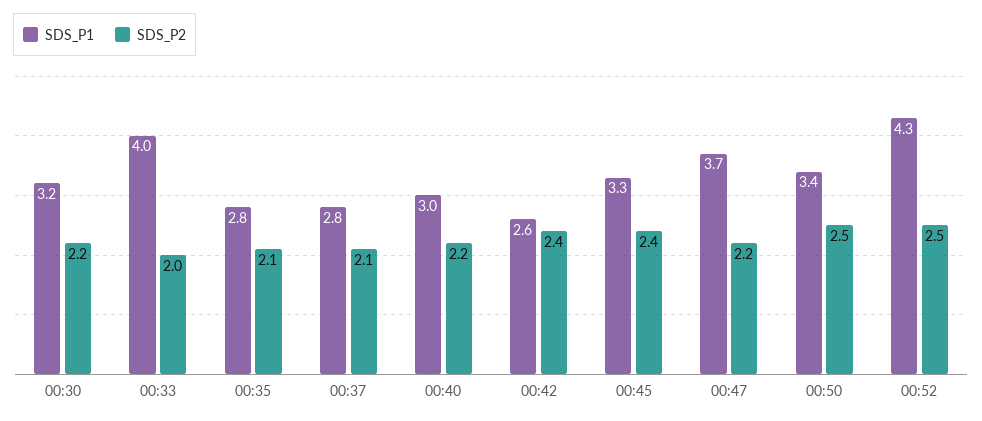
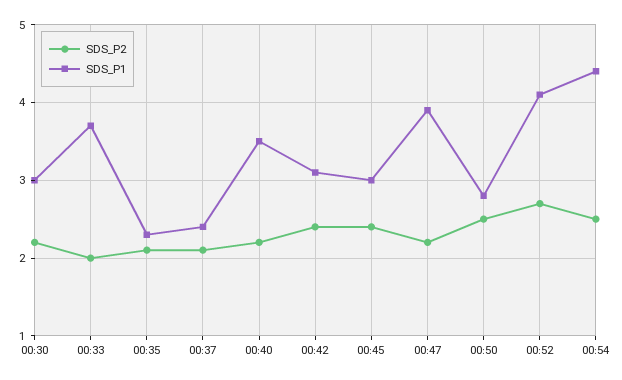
SDS_P1, 00:30: 3.2 -> 3
SDS_P1, 00:33: 4 -> 3.7
SDS_P1, 00:35: 2.8 -> 2.3
SDS_P1, 00:37: 2.8 -> 2.4
SDS_P1, 00:40: 3 -> 3.5
SDS_P1, 00:42: 2.6 -> 3.1
SDS_P1, 00:45: 3.3 -> 3
SDS_P1, 00:47: 3.7 -> 3.9
SDS_P1, 00:50: 3.4 -> 2.8
SDS_P1, 00:52: 4.3 -> 4.1
SDS_P2, 00:52: 2.5 -> 2.7
SDS_P2, 00:54: none -> 2.5
SDS_P1, 00:54: none -> 4.4

